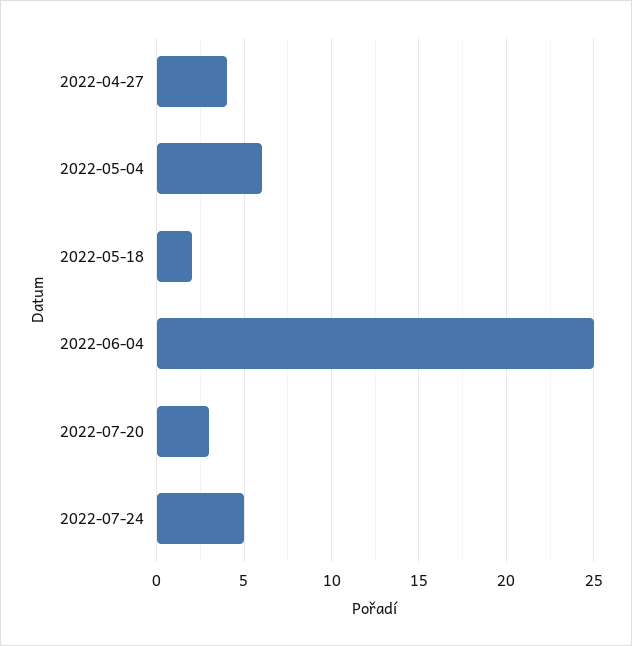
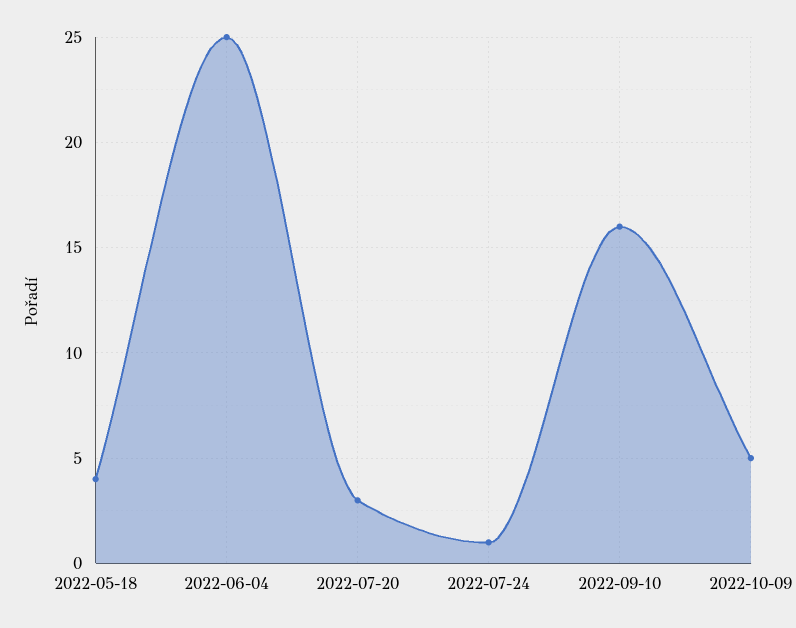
2022-04-27: 4 -> none
2022-05-04: 6 -> none
2022-05-18: 2 -> 4
2022-07-24: 5 -> 1
2022-09-10: none -> 16
2022-10-09: none -> 5

